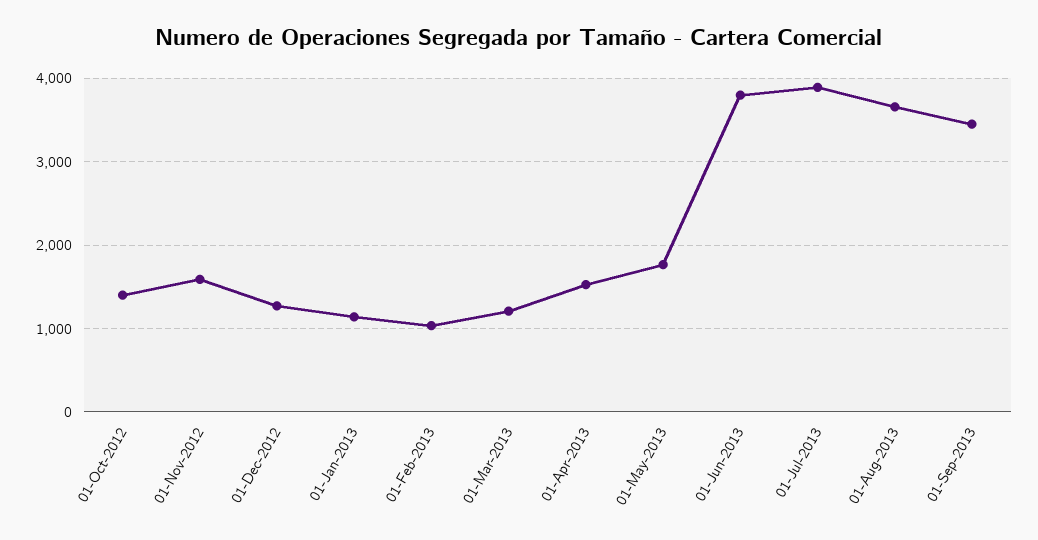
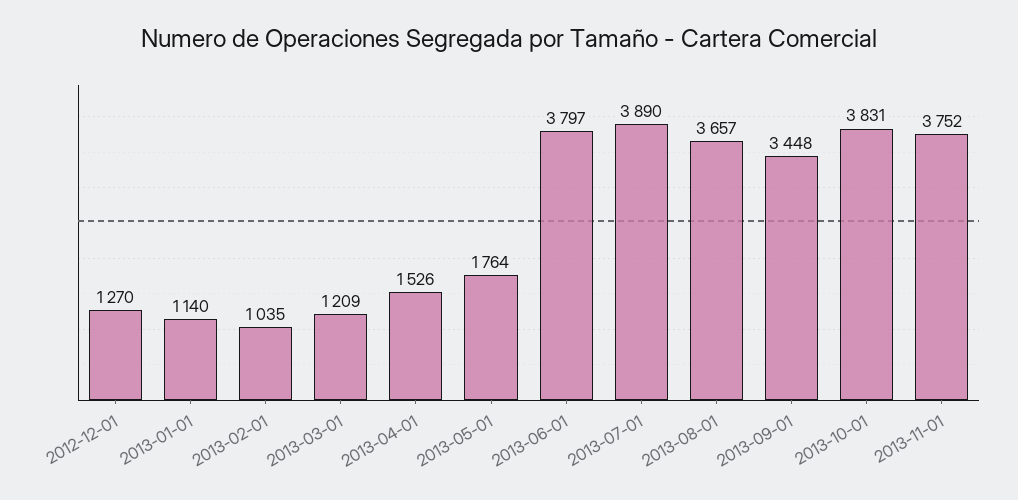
01-Oct-2012: 1400 -> none
01-Nov-2012: 1600 -> none
2013-10-01: none -> 3831
2013-11-01: none -> 3752

